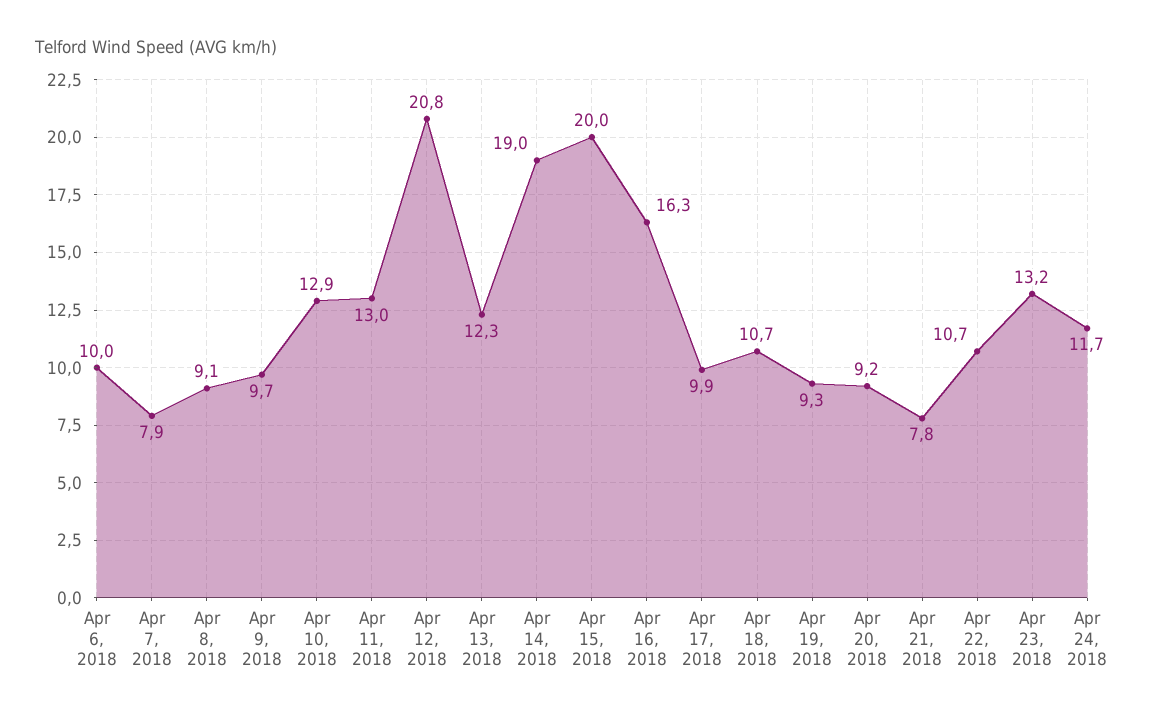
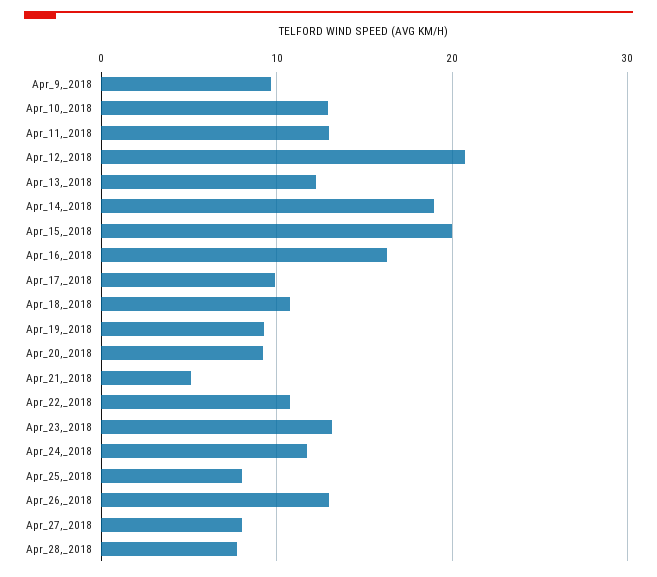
Apr 6, 2018: 10 -> none
Apr 7, 2018: 7.9 -> none
Apr 8, 2018: 9.1 -> none
Apr 21, 2018: 7.8 -> 5
Apr_25,_2018: none -> 8
Apr_26,_2018: none -> 13
Apr_27,_2018: none -> 8
Apr_28,_2018: none -> 8

